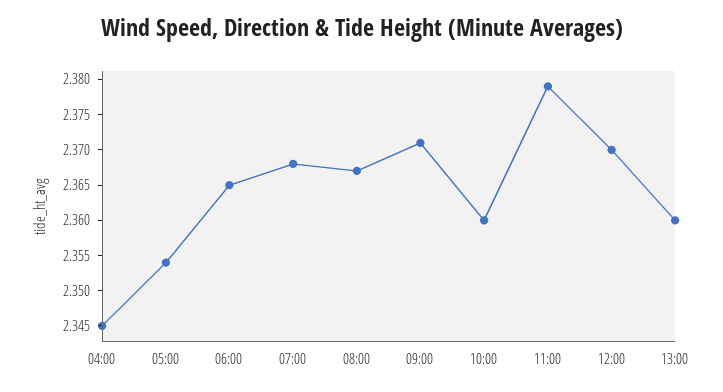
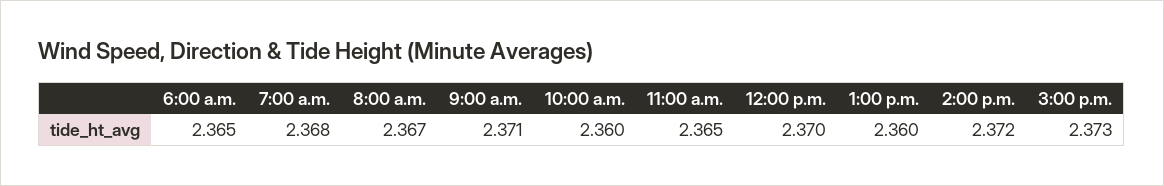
04:00: 2.345 -> none
05:00: 2.355 -> none
11:00: 2.38 -> 2.365
2:00 p.m.: none -> 2.372
3:00 p.m.: none -> 2.373

